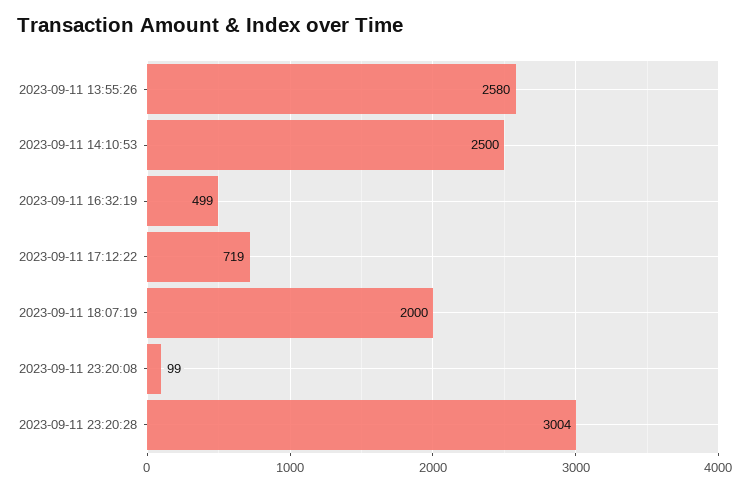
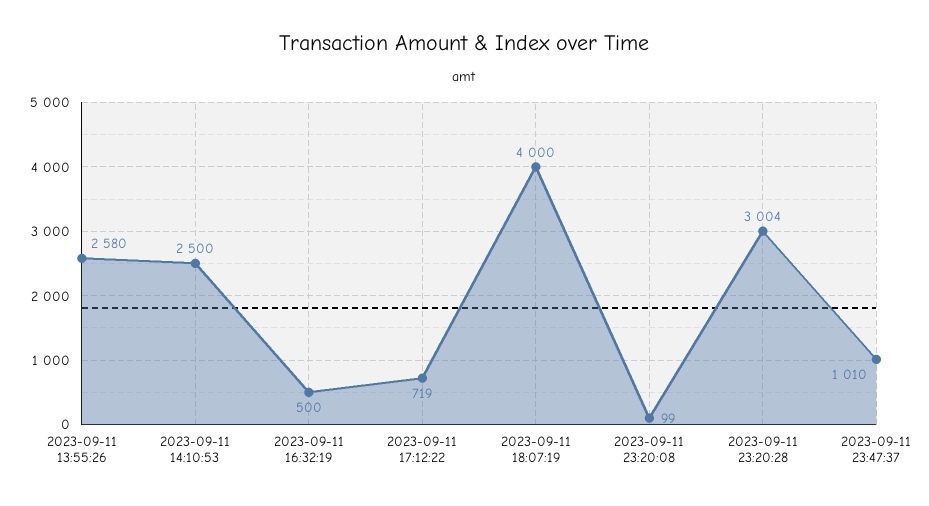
2023-09-11 16:32:19: 499 -> 500
2023-09-11 18:07:19: 2000 -> 4000
2023-09-11 23:47:37: none -> 1010

